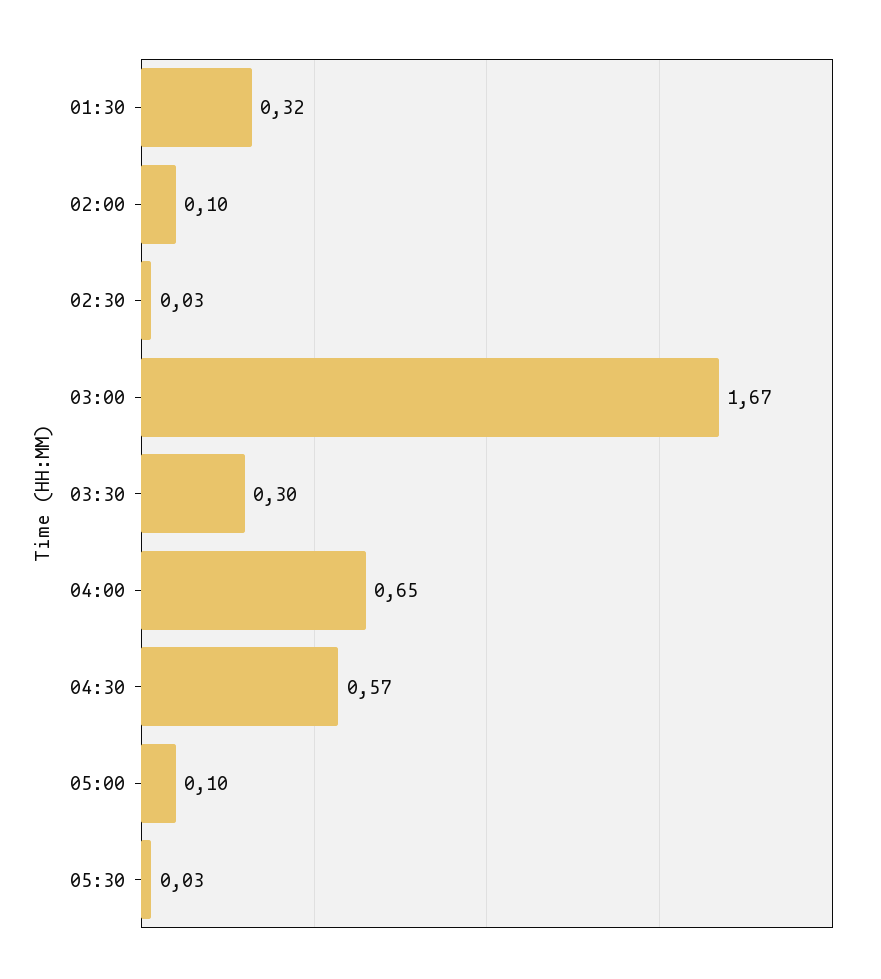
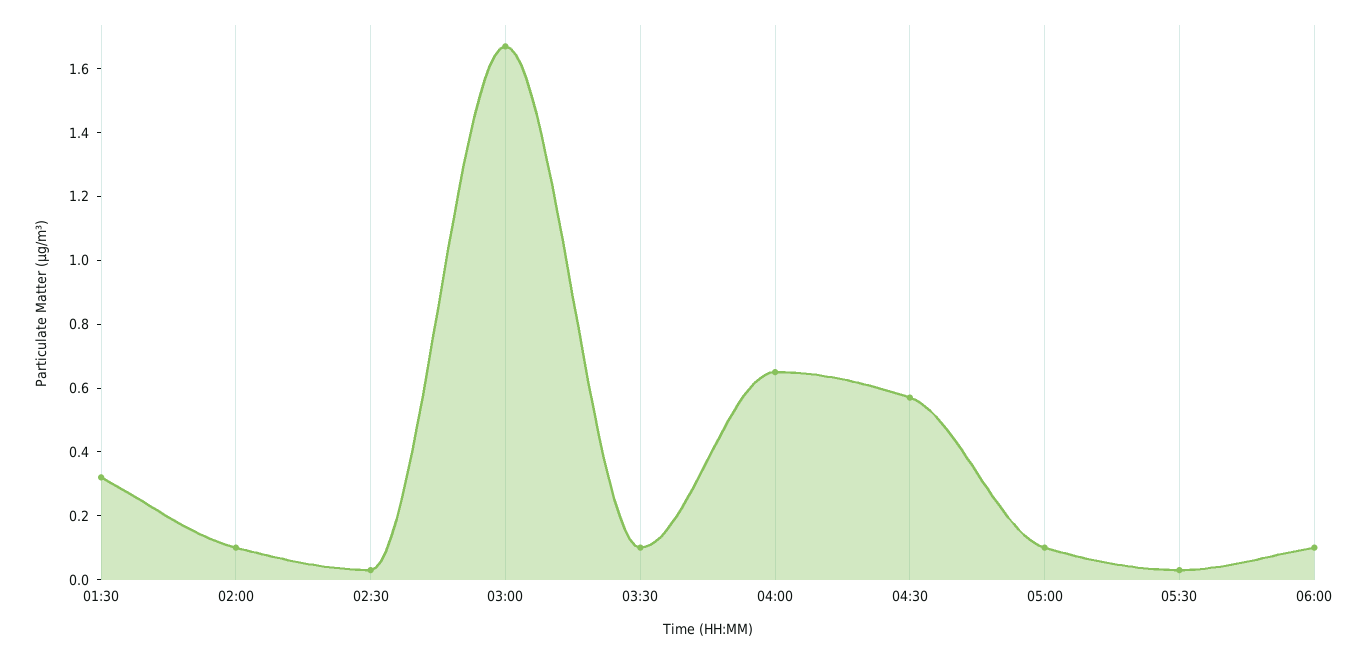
03:30: 0.3 -> 0.1
06:00: none -> 0.1

